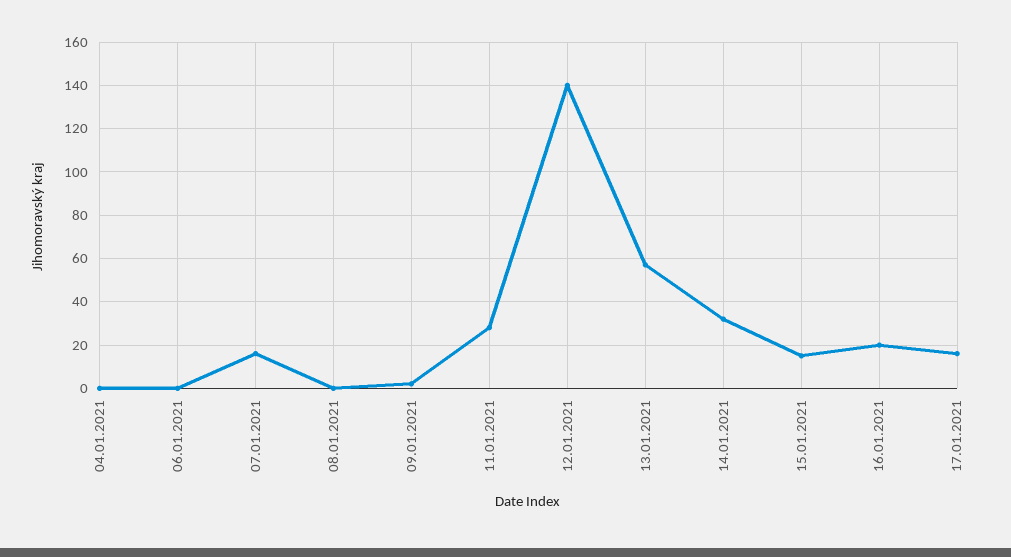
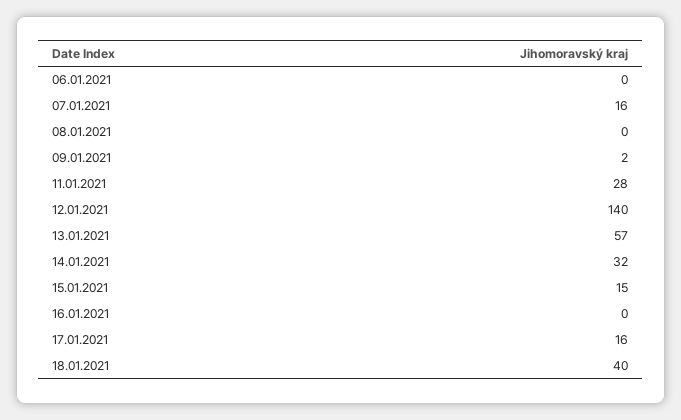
04.01.2021: 0 -> none
16.01.2021: 20 -> 0
18.01.2021: none -> 40

